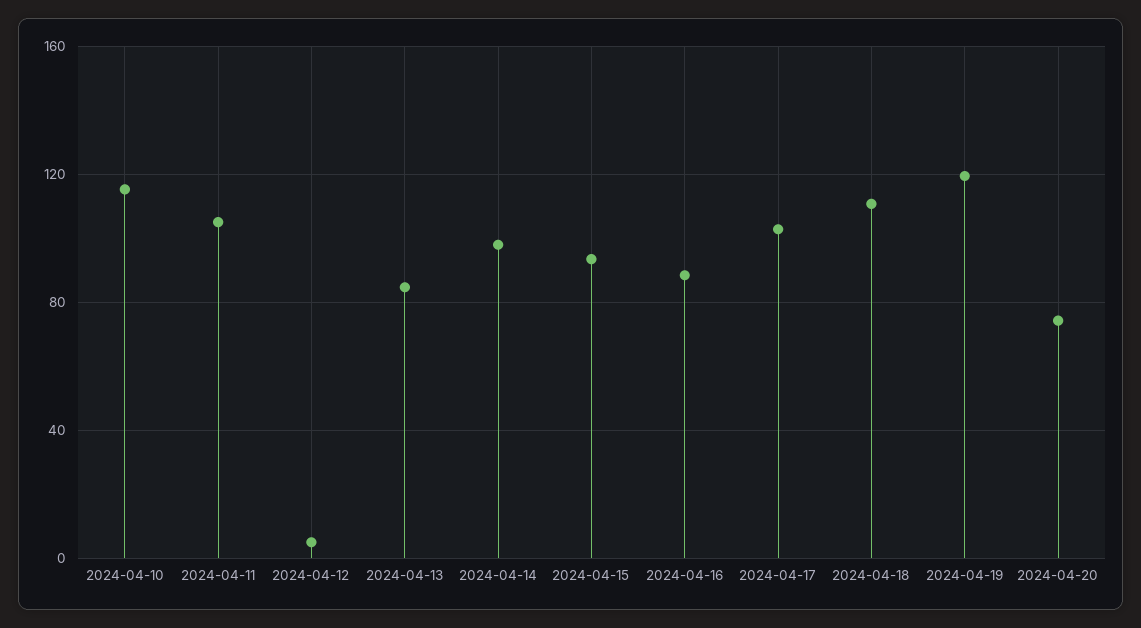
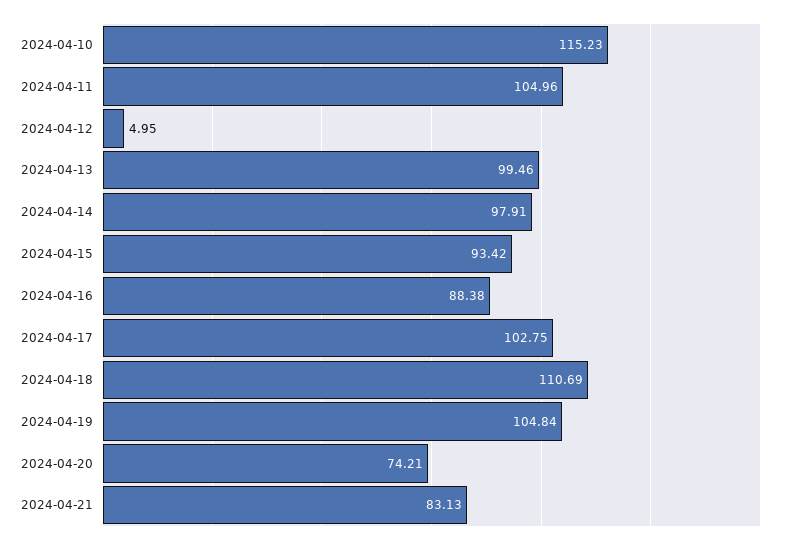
2024-04-13: 85 -> 99.46
2024-04-19: 120 -> 104.84
2024-04-21: none -> 83.13

